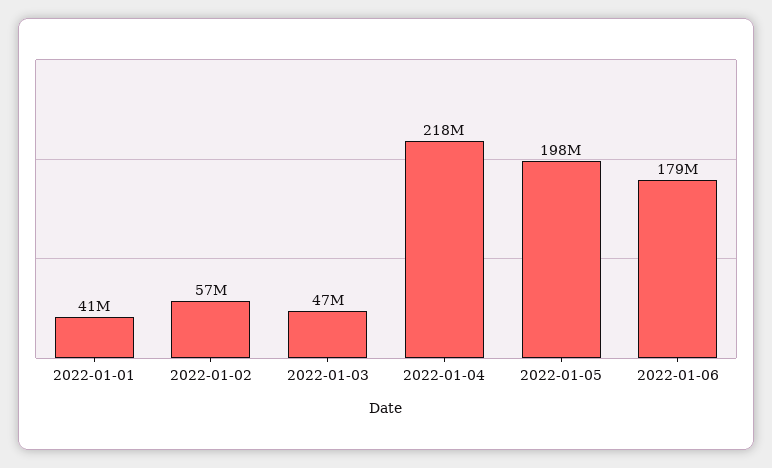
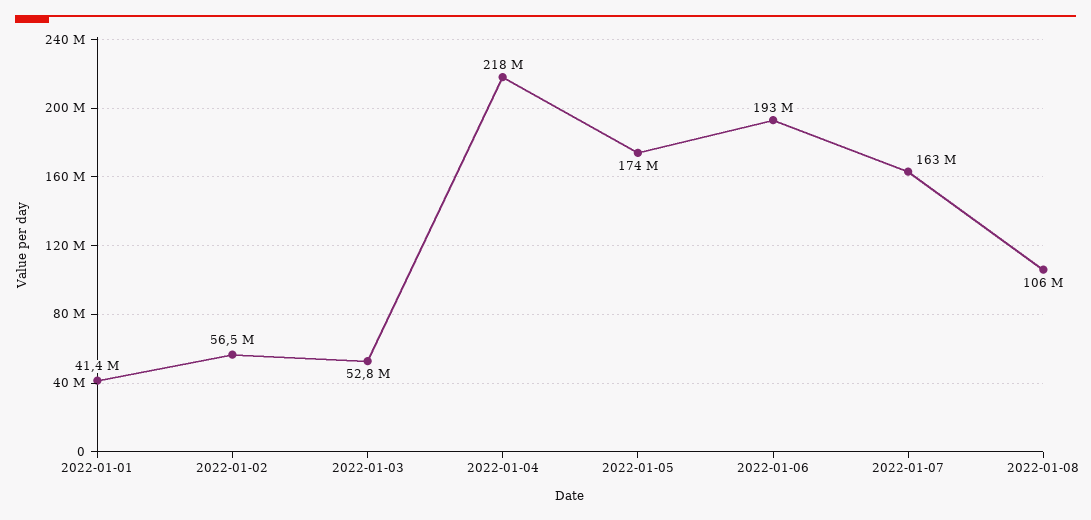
2022-01-03: 47000000 -> 52800000
2022-01-05: 198000000 -> 174000000
2022-01-06: 179000000 -> 193000000
2022-01-07: none -> 163000000
2022-01-08: none -> 106000000

